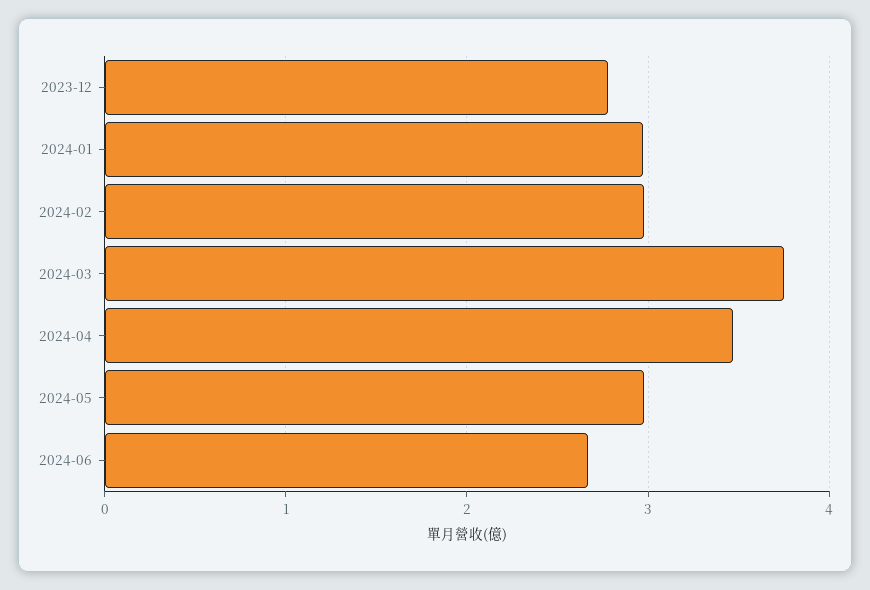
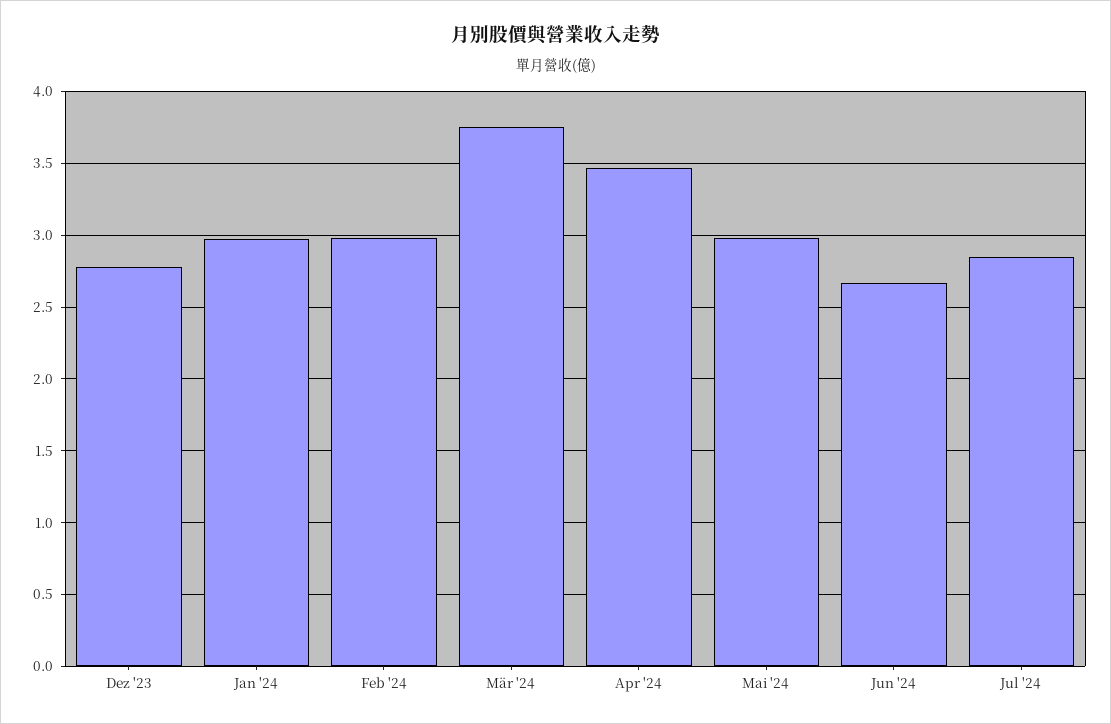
Jul '24: none -> 2.85

